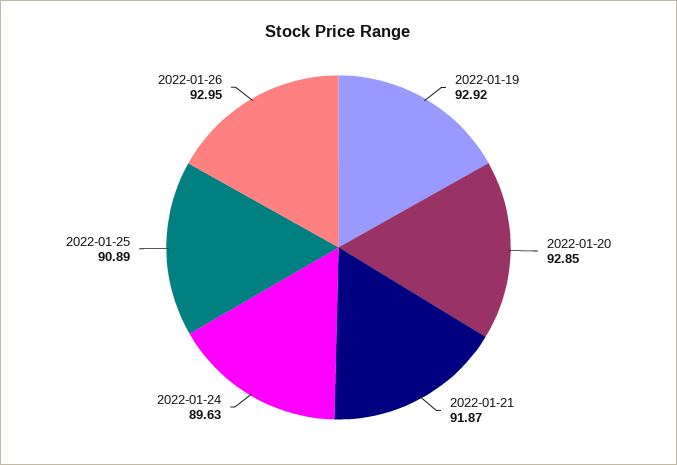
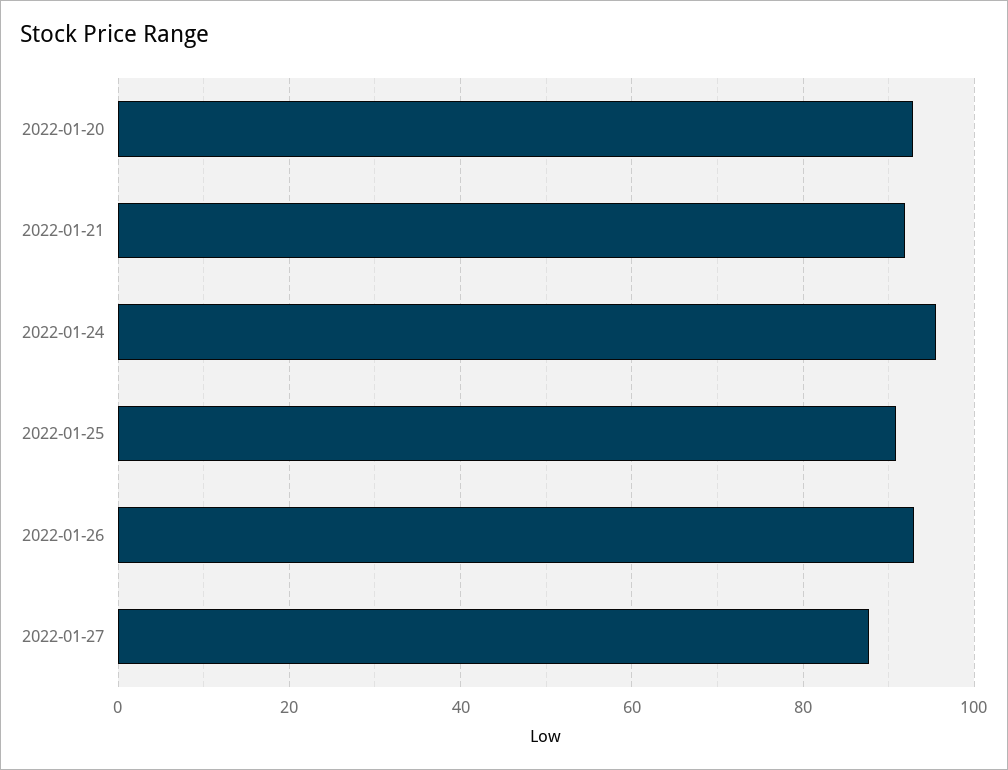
2022-01-19: 92.92 -> none
2022-01-24: 89.63 -> 96
2022-01-27: none -> 88

